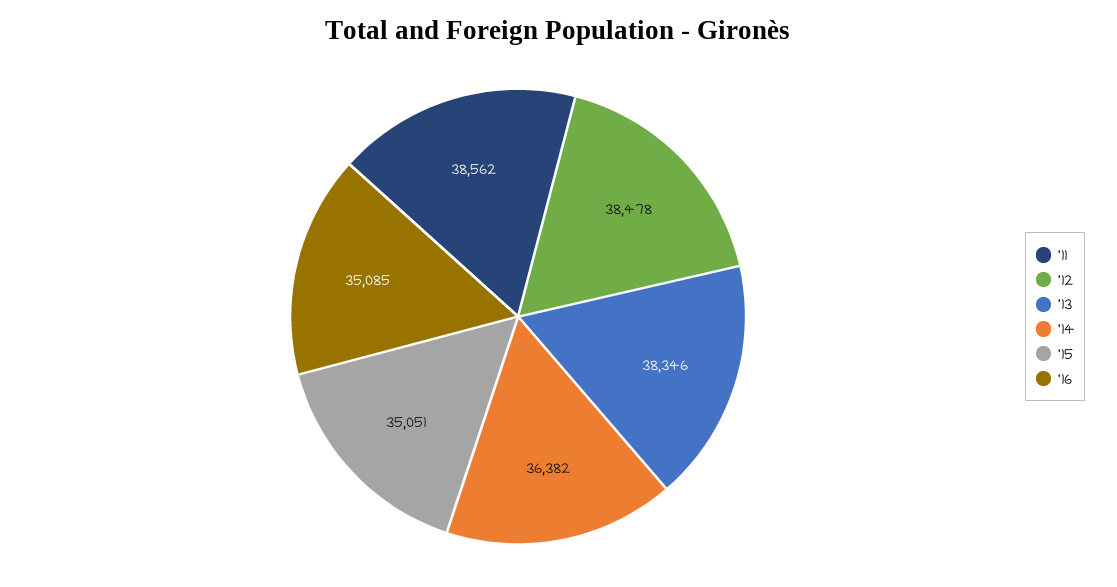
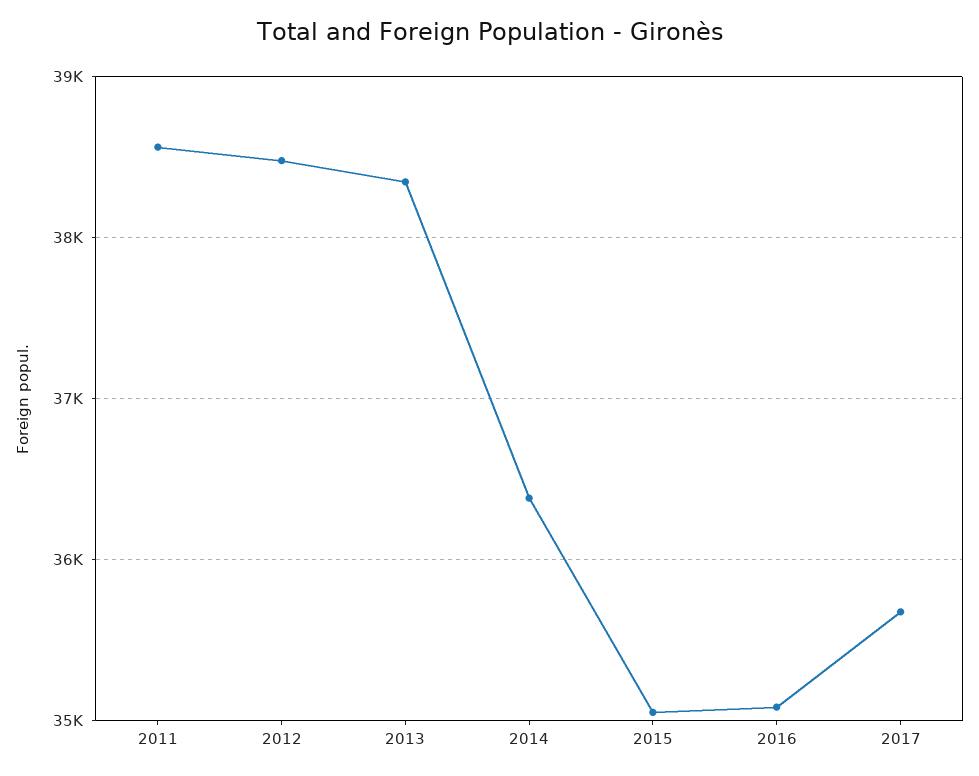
2017: none -> 35700

